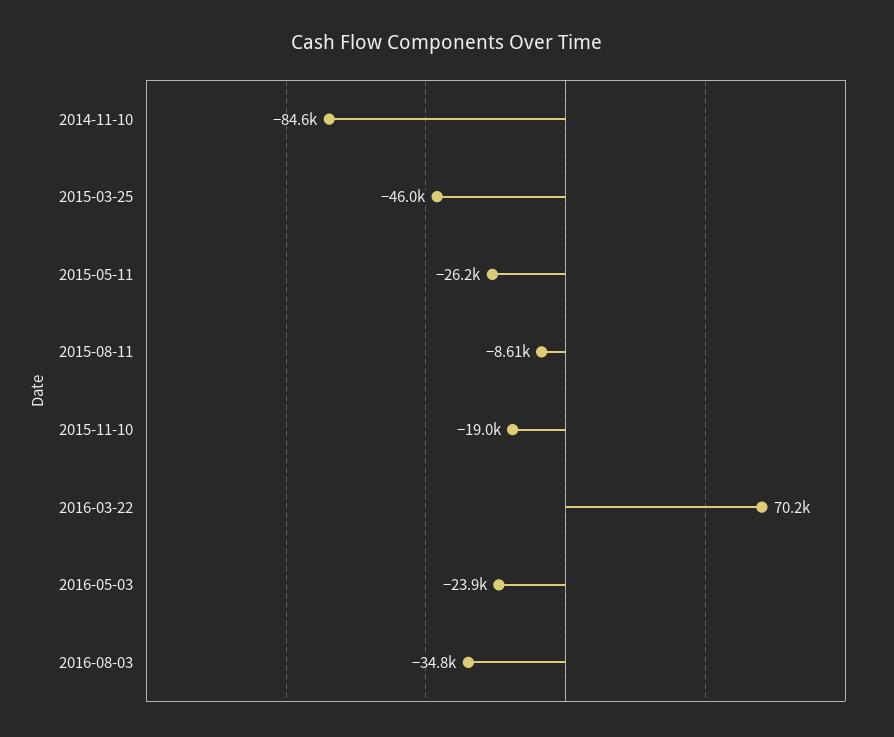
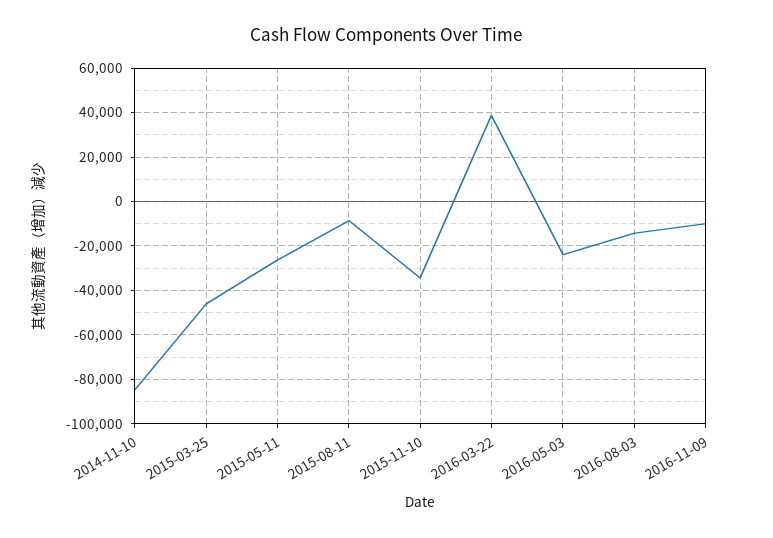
2015-11-10: -19000 -> -35000
2016-03-22: 70200 -> 40000
2016-08-03: -34800 -> -15000
2016-11-09: none -> -10000

